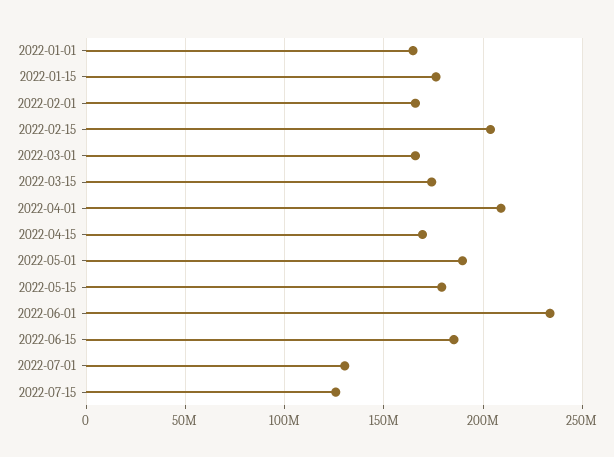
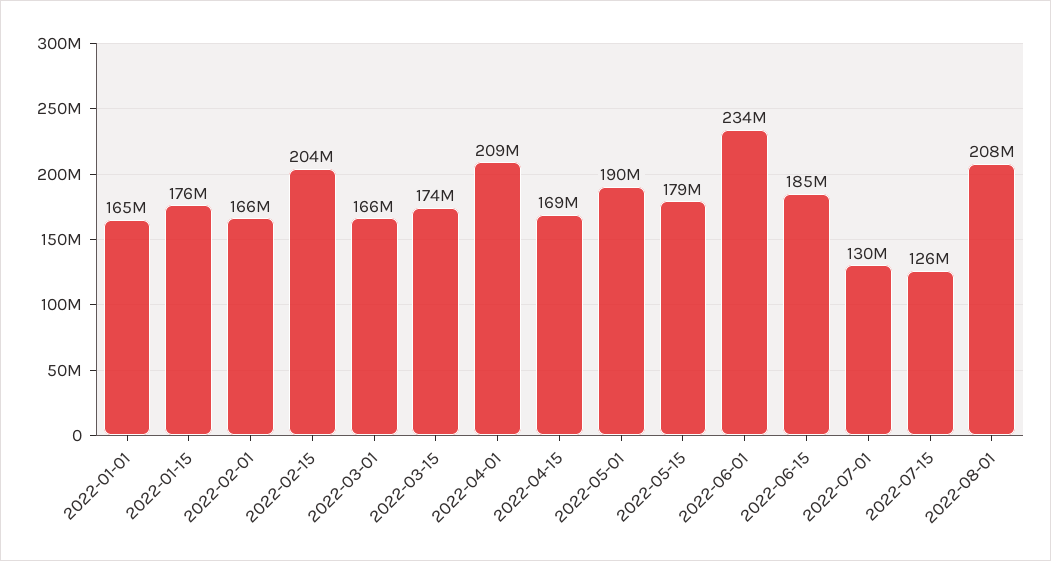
2022-08-01: none -> 208000000

